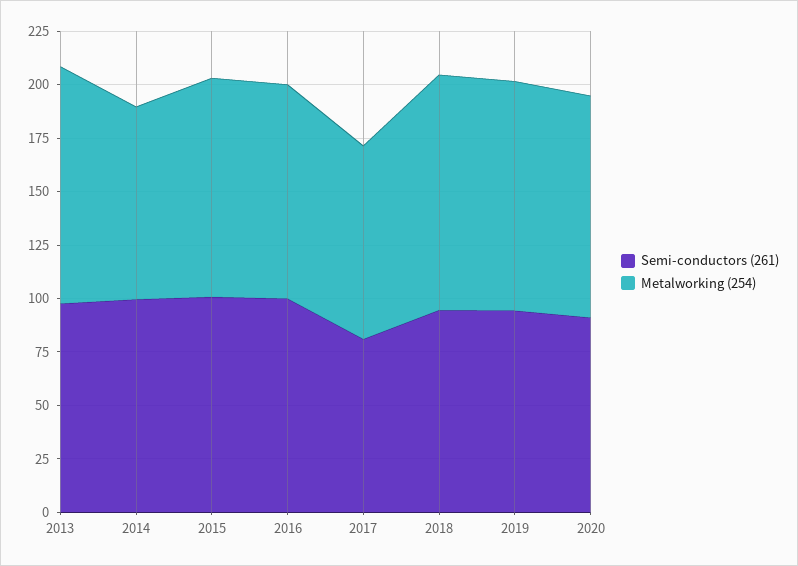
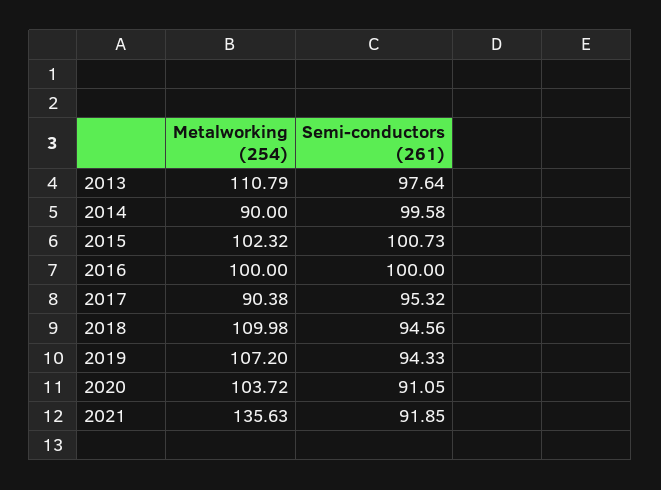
Semi-conductors (261), 2017: 80 -> 95.32
Metalworking (254), 2021: none -> 135.63
Semi-conductors (261), 2021: none -> 91.85

